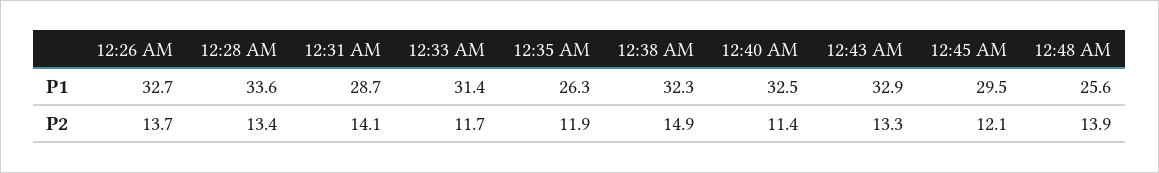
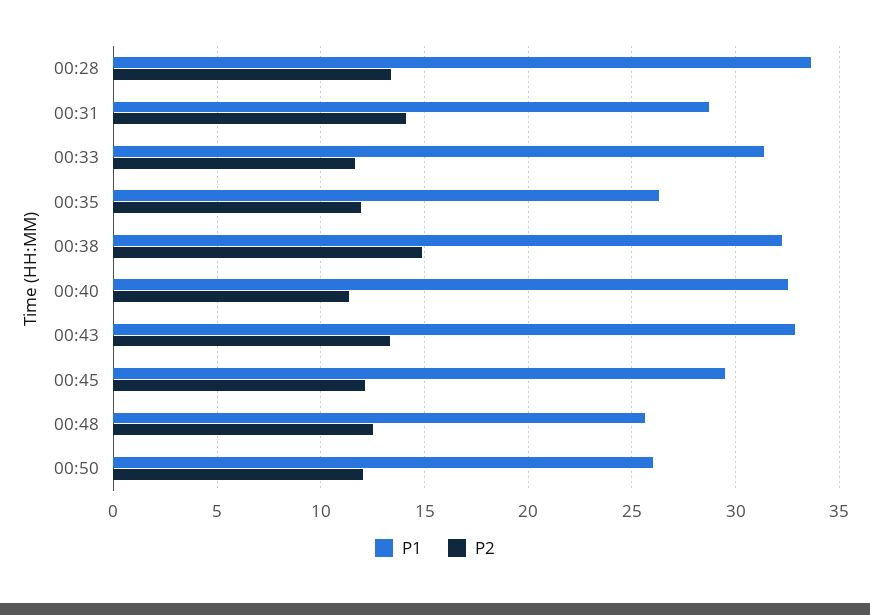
P1, 12:26 AM: 32.7 -> none
P2, 12:26 AM: 13.7 -> none
P2, 12:48 AM: 13.9 -> 12.5
P1, 00:50: none -> 26
P2, 00:50: none -> 12

